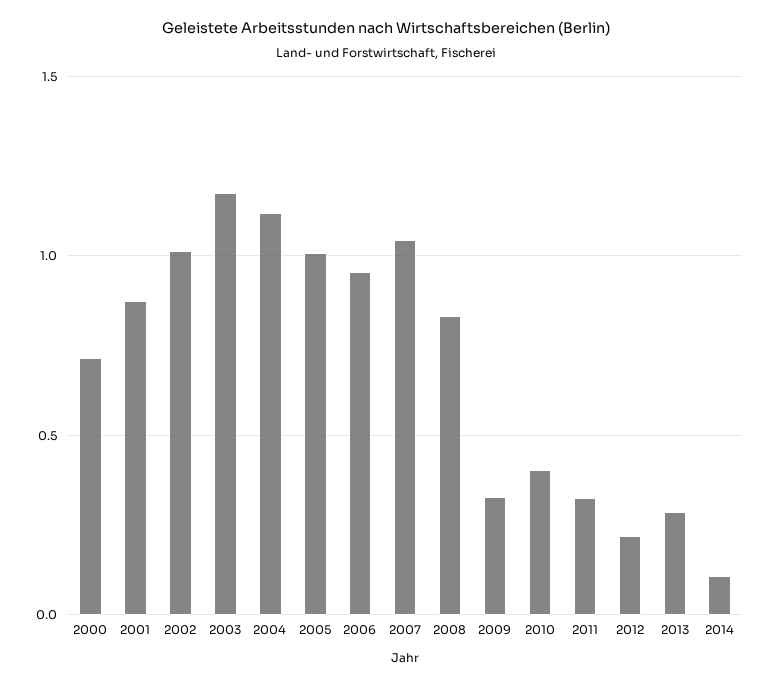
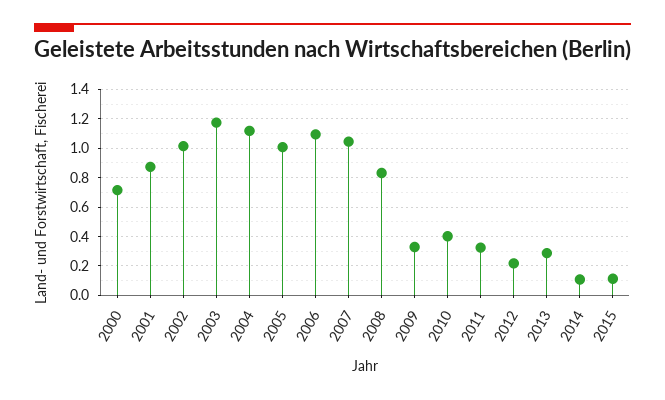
2006: 0.95 -> 1.1
2015: none -> 0.1

